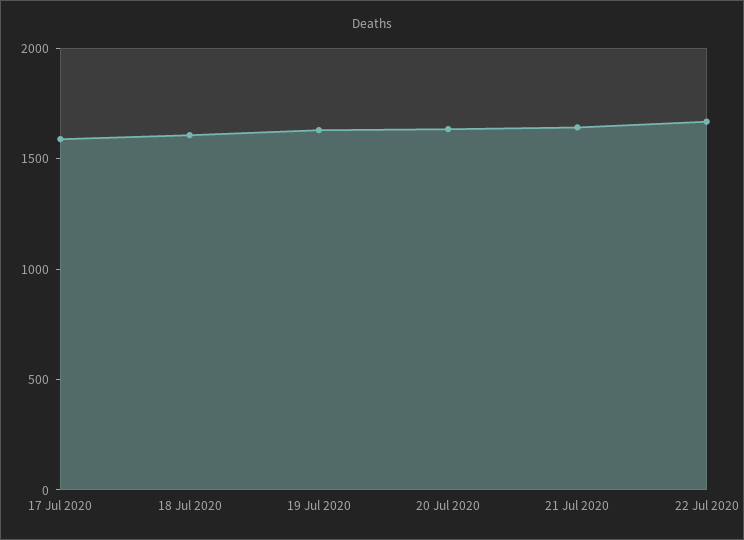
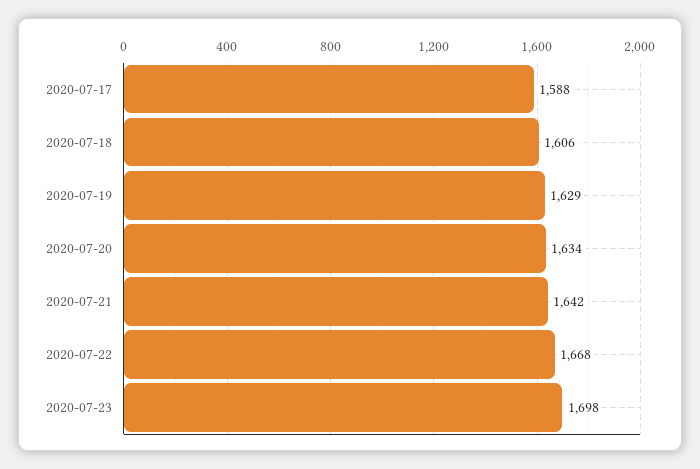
2020-07-23: none -> 1698

